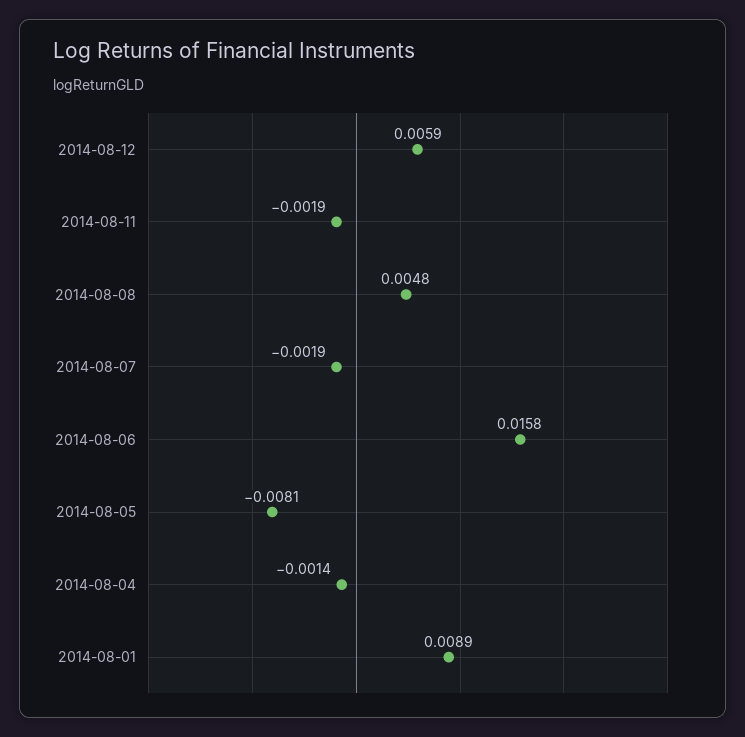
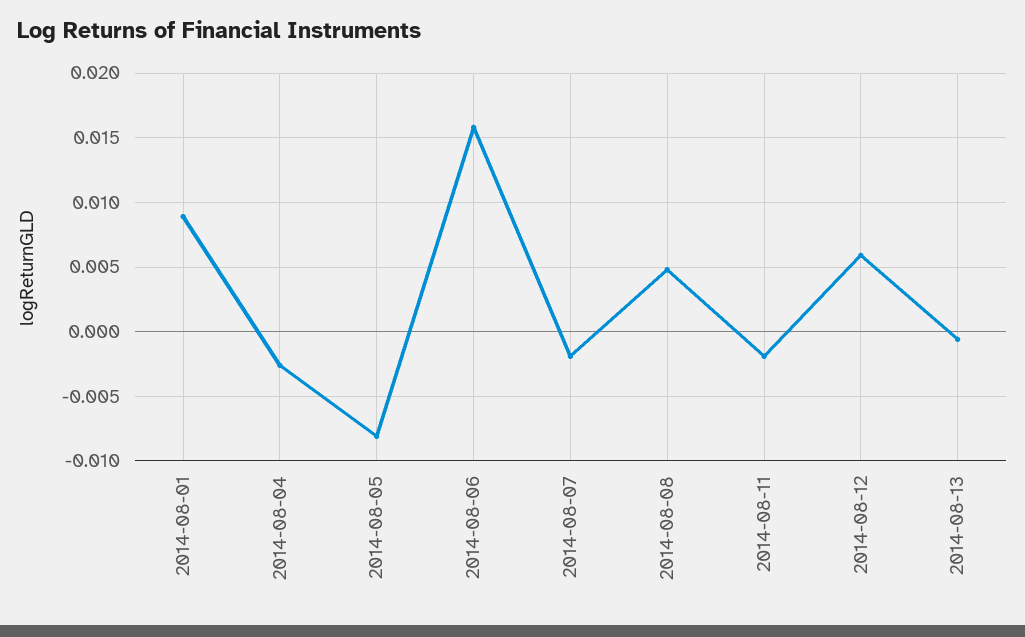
2014-08-04: -0.0014 -> -0.0025
2014-08-13: none -> -0.0005

